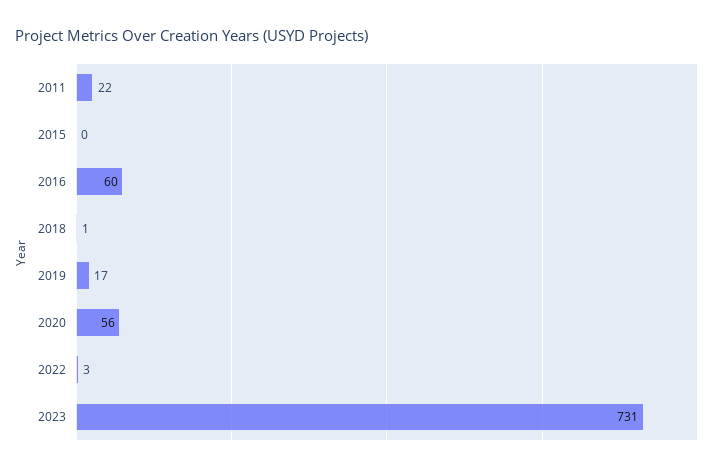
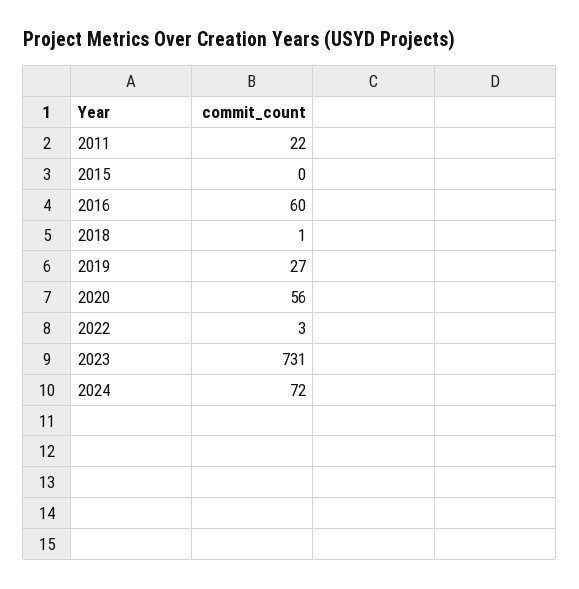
2019: 17 -> 27
2024: none -> 72

